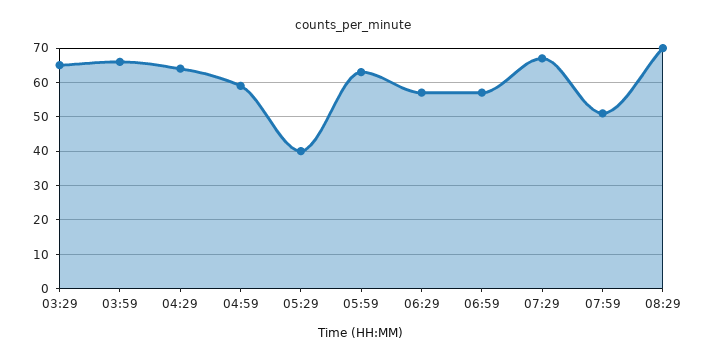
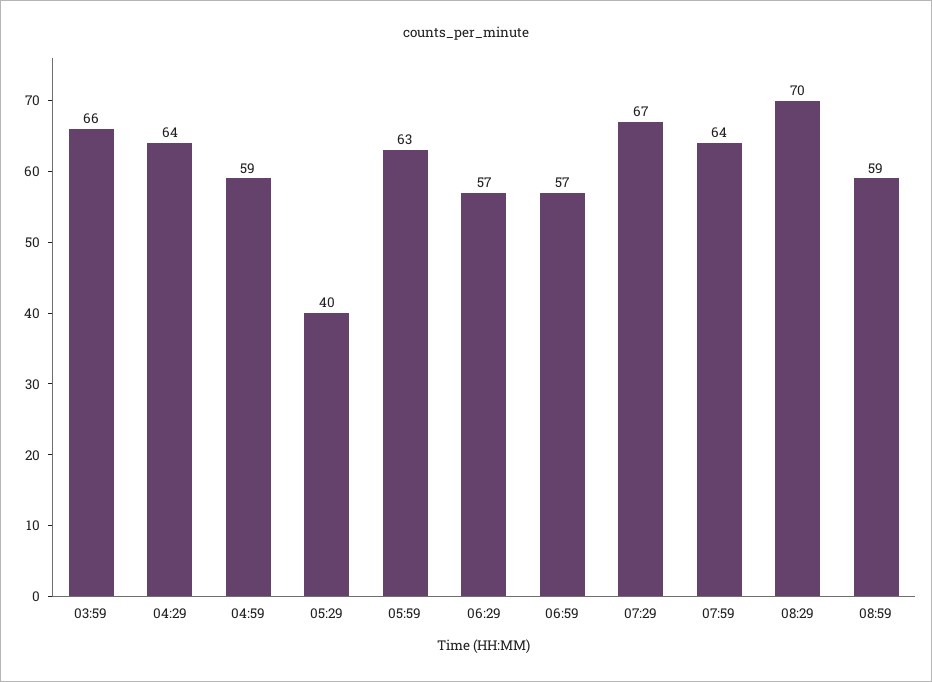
03:29: 65 -> none
07:59: 50 -> 64
08:59: none -> 59

